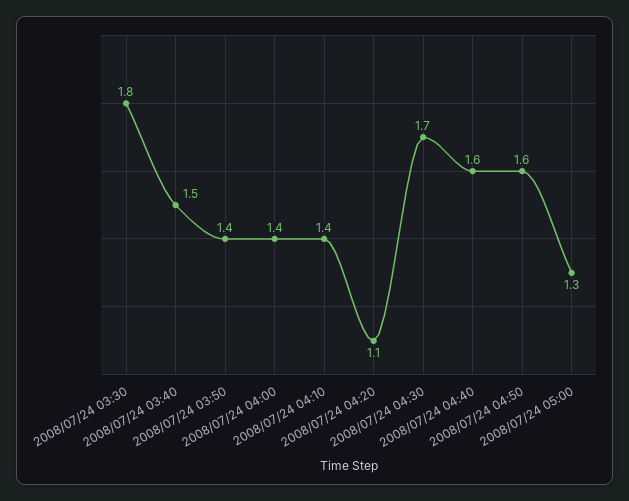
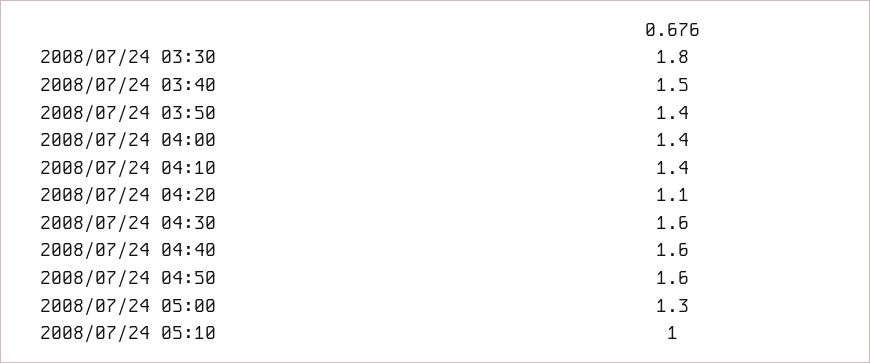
2008/07/24 04:30: 1.7 -> 1.6
2008/07/24 05:10: none -> 1

